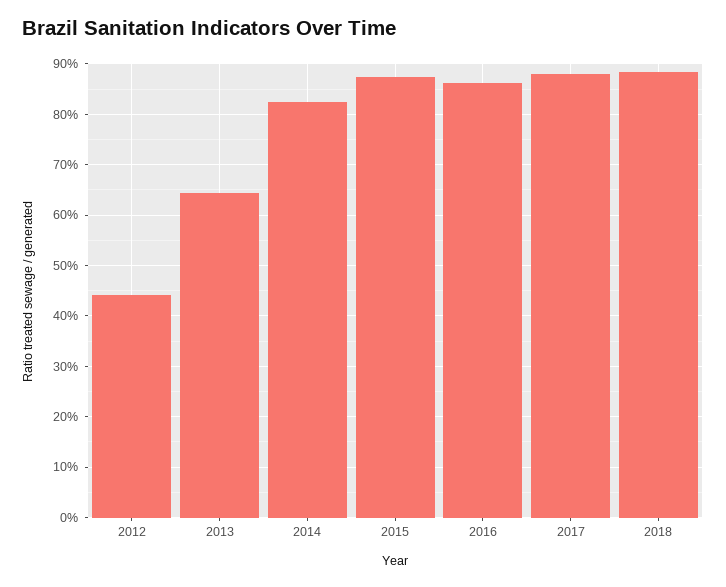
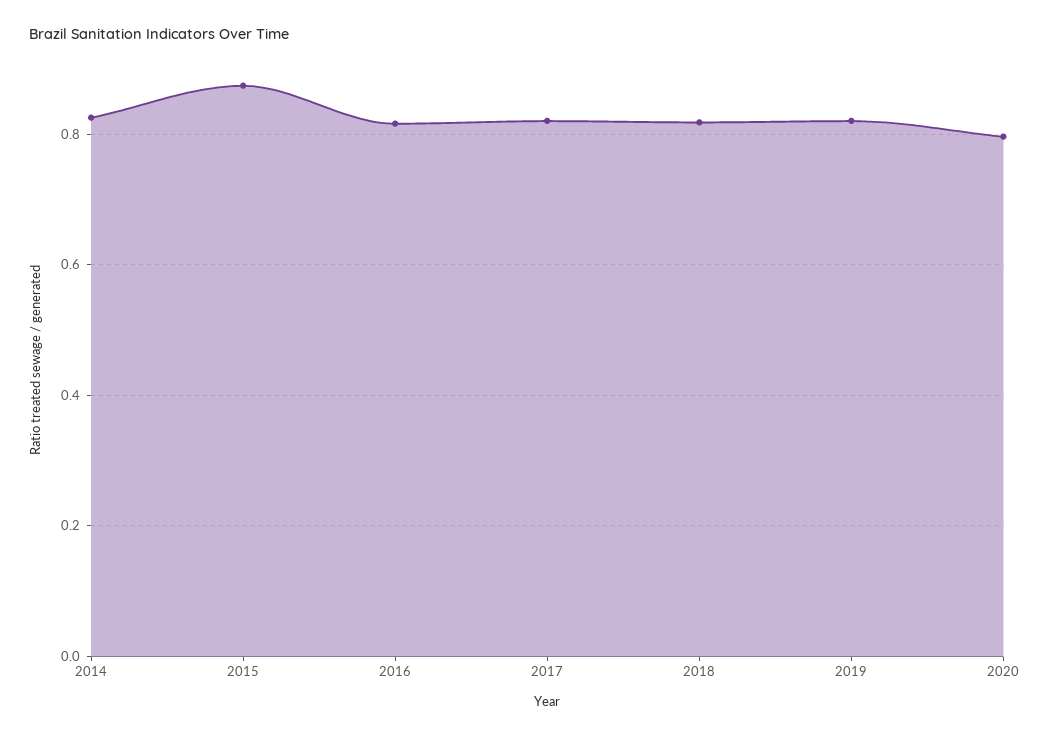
2012: 0.44 -> none
2013: 0.64 -> none
2016: 0.86 -> 0.82
2017: 0.88 -> 0.82
2018: 0.88 -> 0.82
2019: none -> 0.82
2020: none -> 0.8

